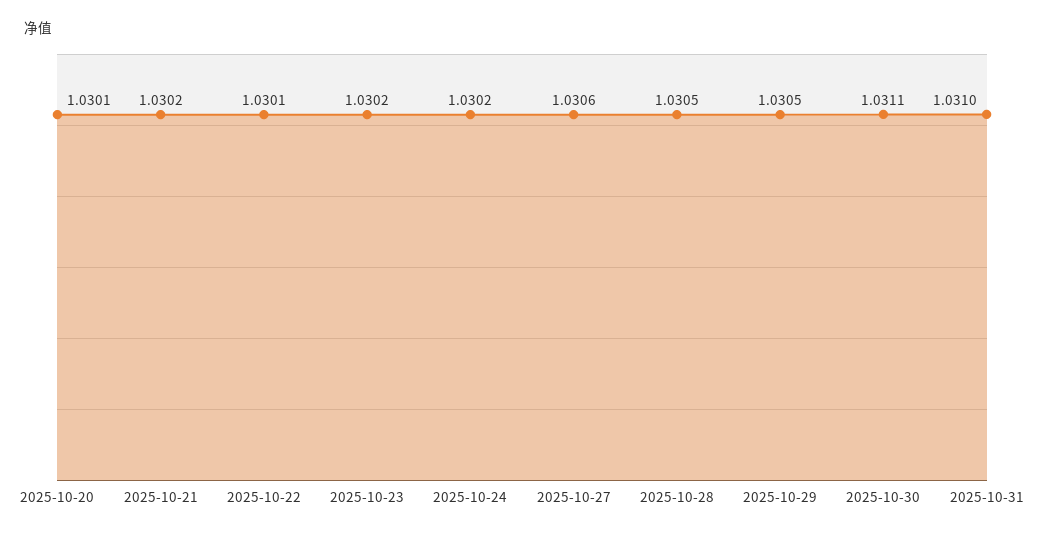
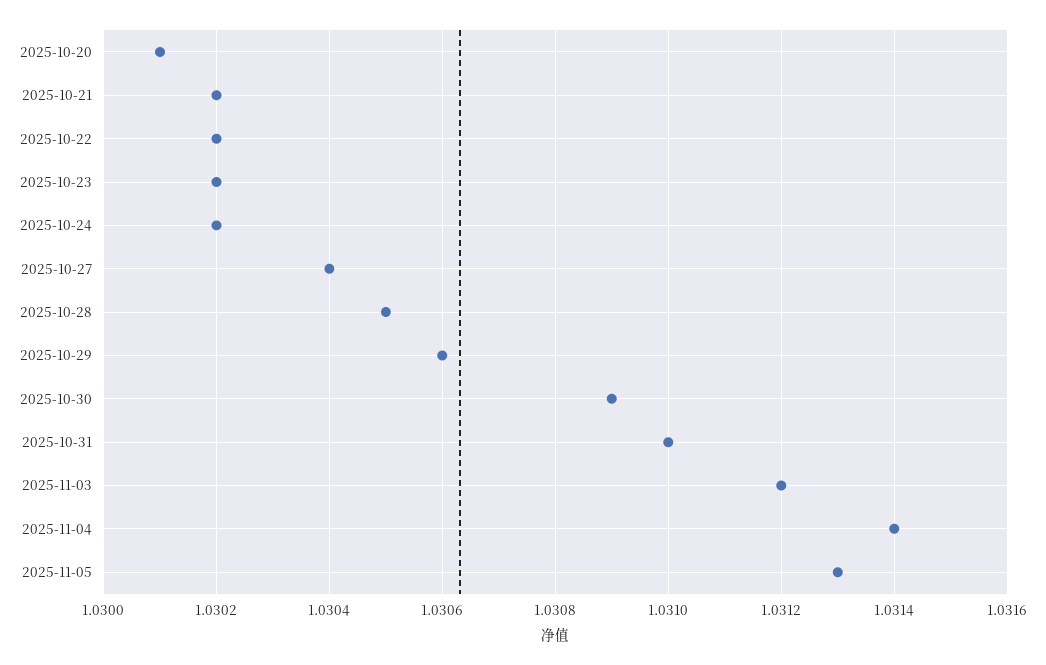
2025-10-22: 1.0301 -> 1.0302
2025-10-27: 1.0306 -> 1.0304
2025-10-29: 1.0305 -> 1.0306
2025-10-30: 1.0311 -> 1.0309
2025-11-03: none -> 1.0312
2025-11-04: none -> 1.0314
2025-11-05: none -> 1.0313

